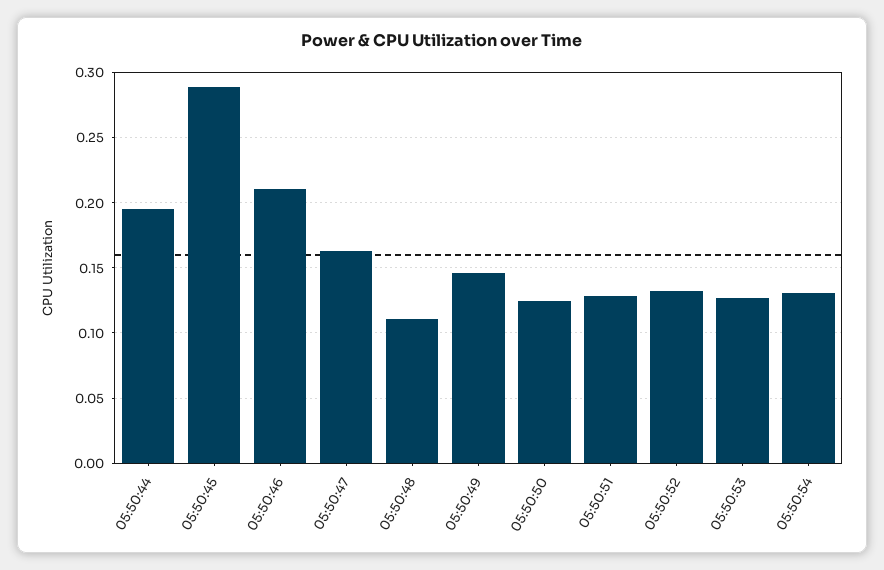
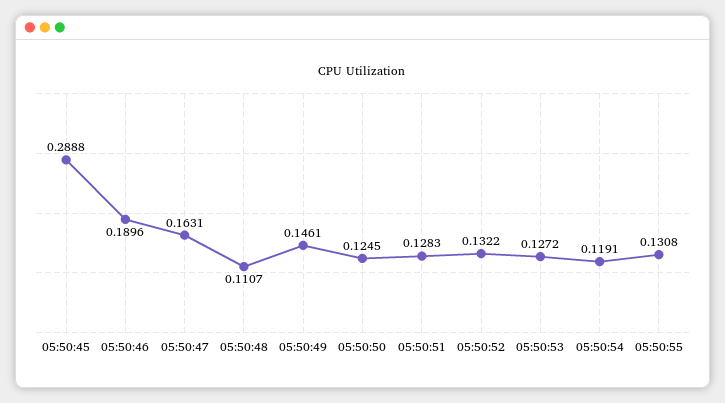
05:50:44: 0.195 -> none
05:50:46: 0.21 -> 0.1896
05:50:54: 0.13 -> 0.1191
05:50:55: none -> 0.1308

